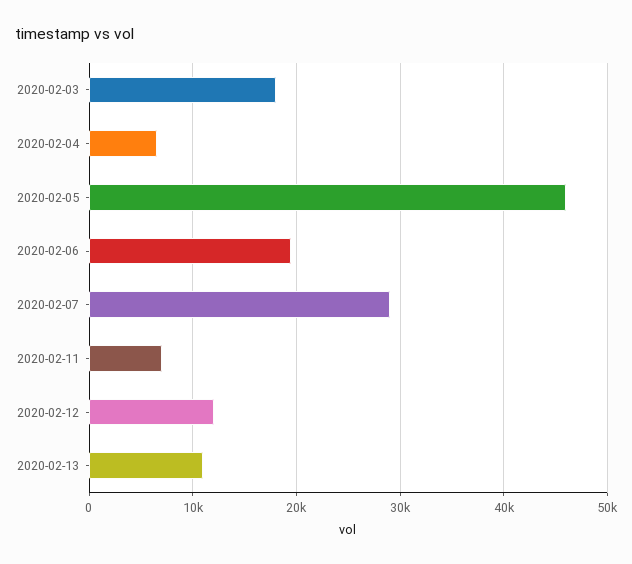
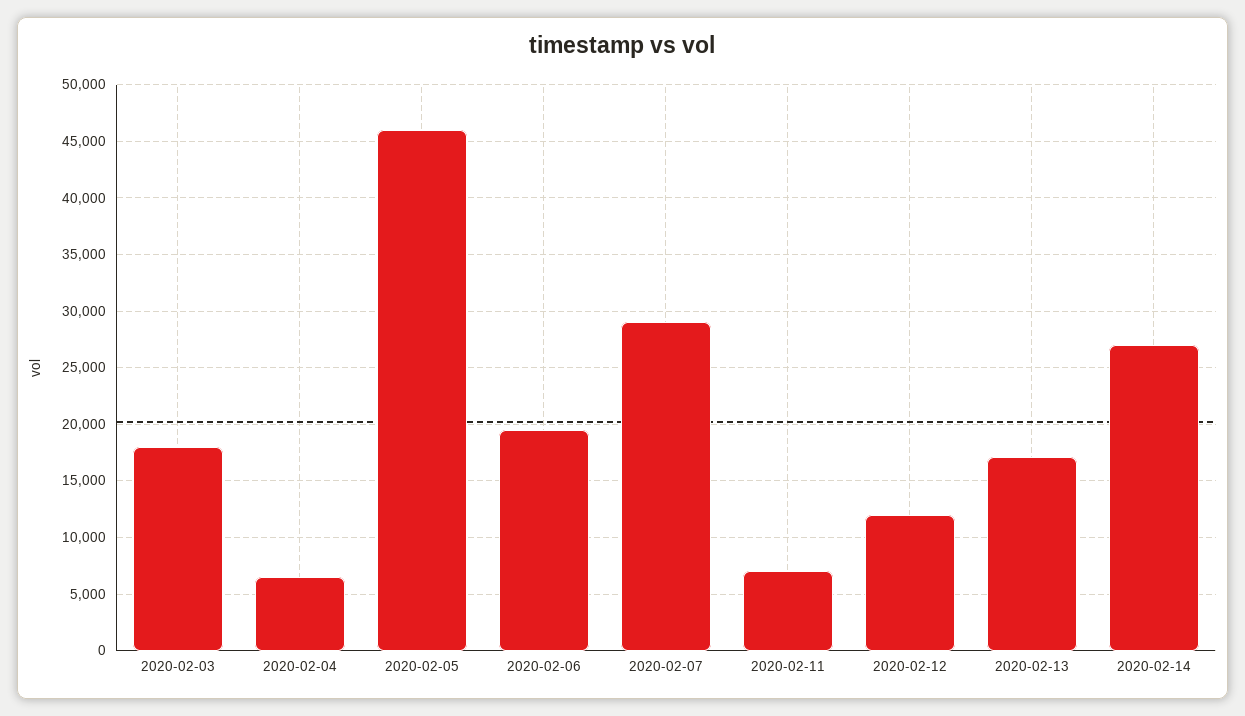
2020-02-13: 11000 -> 17000
2020-02-14: none -> 27000

